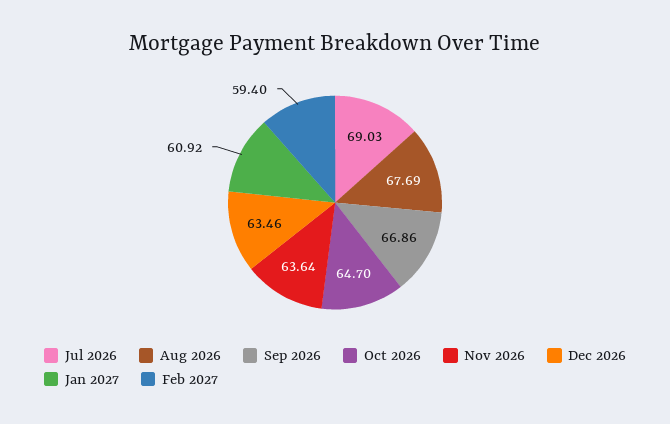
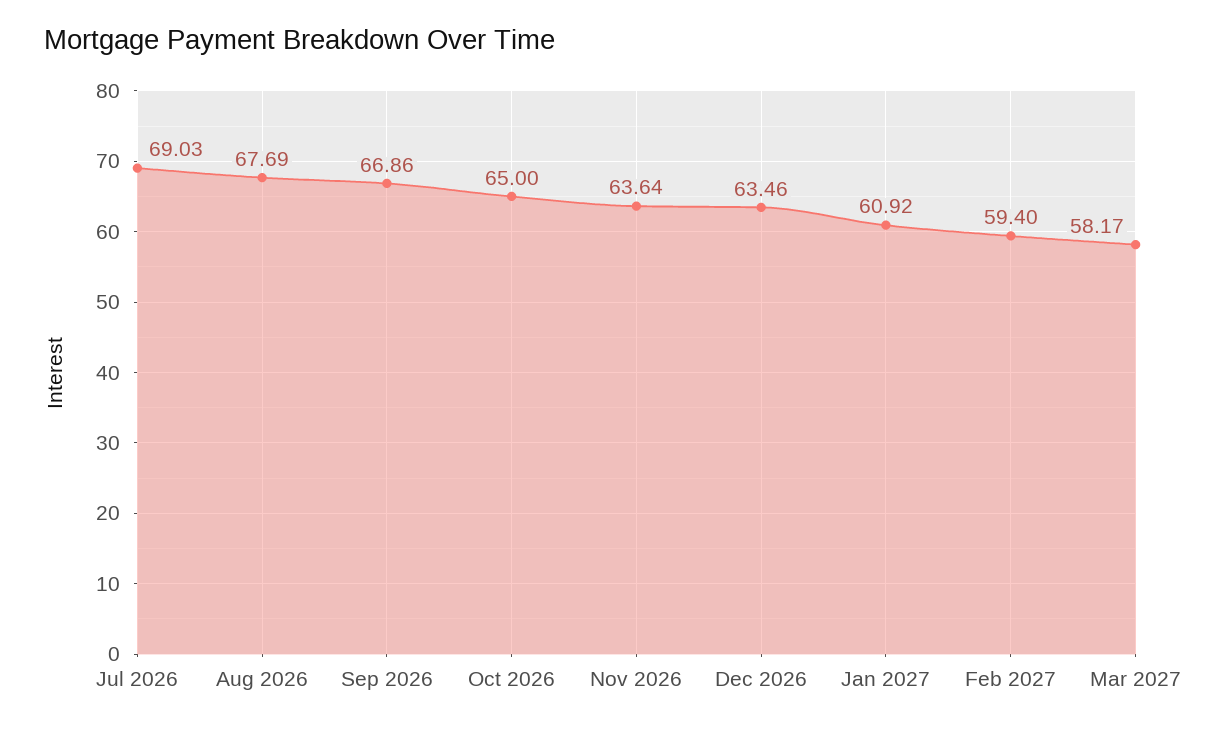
Oct 2026: 64.7 -> 65
Mar 2027: none -> 58.17

